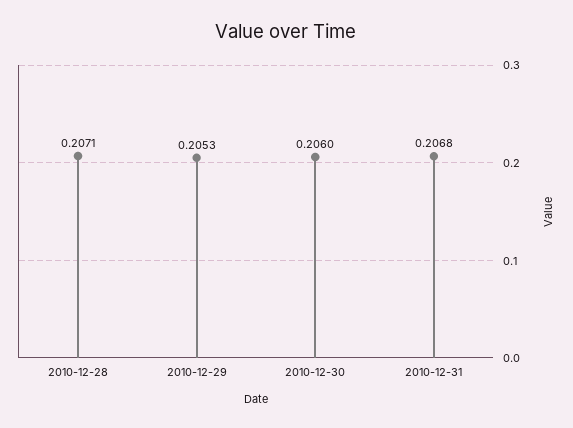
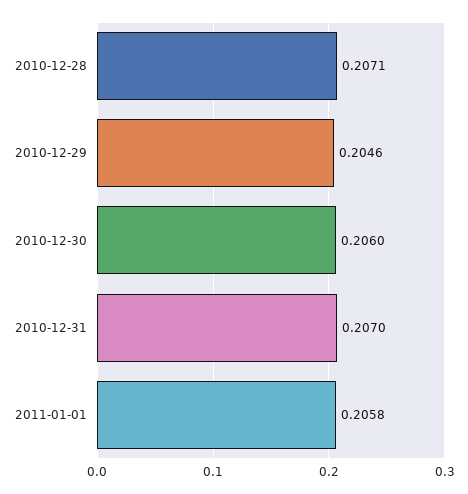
2010-12-29: 0.2053 -> 0.2046
2010-12-31: 0.2068 -> 0.207
2011-01-01: none -> 0.2058

